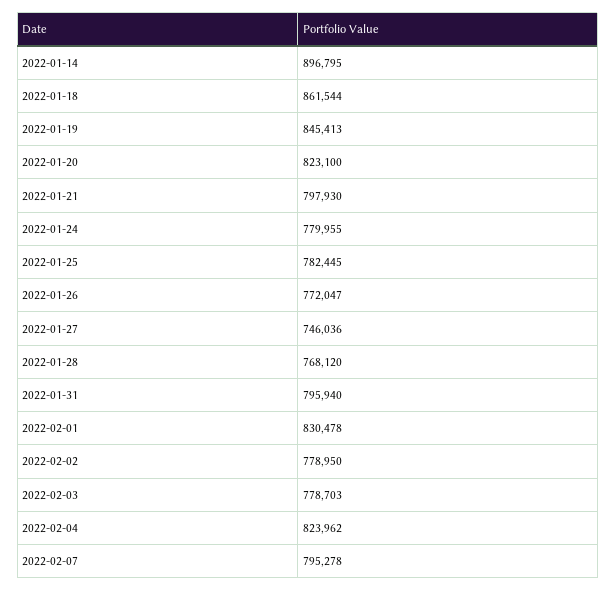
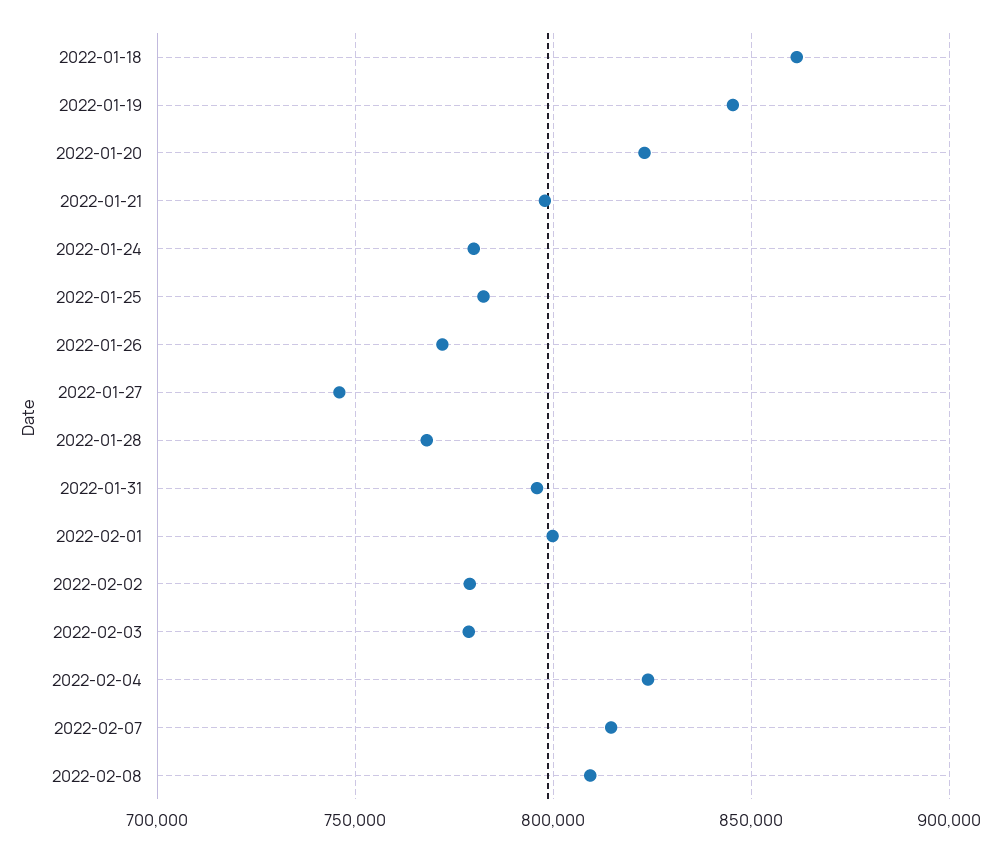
2022-01-14: 896795 -> none
2022-02-01: 830478 -> 800000
2022-02-07: 795278 -> 815000
2022-02-08: none -> 810000

